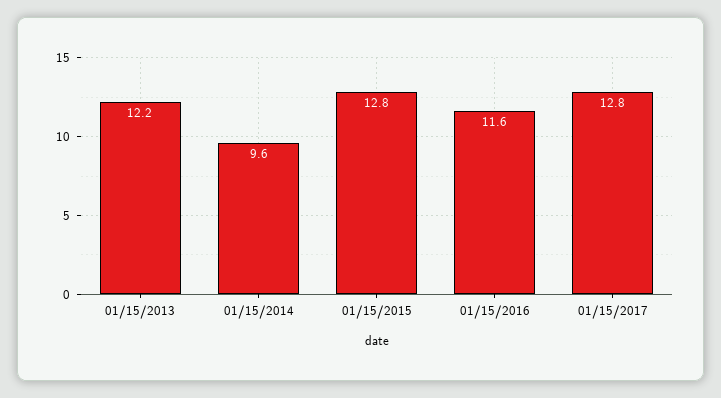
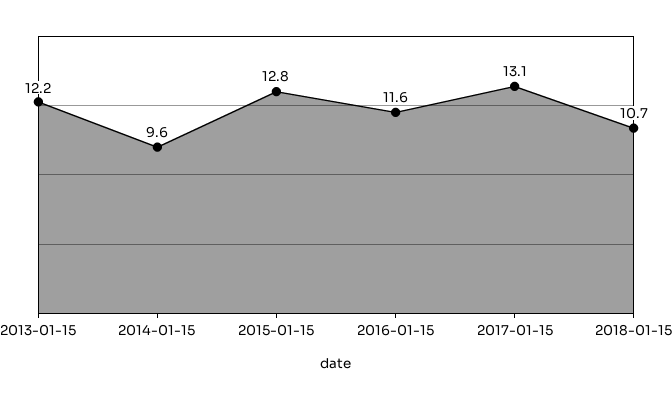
01/15/2017: 12.8 -> 13.1
2018-01-15: none -> 10.7

